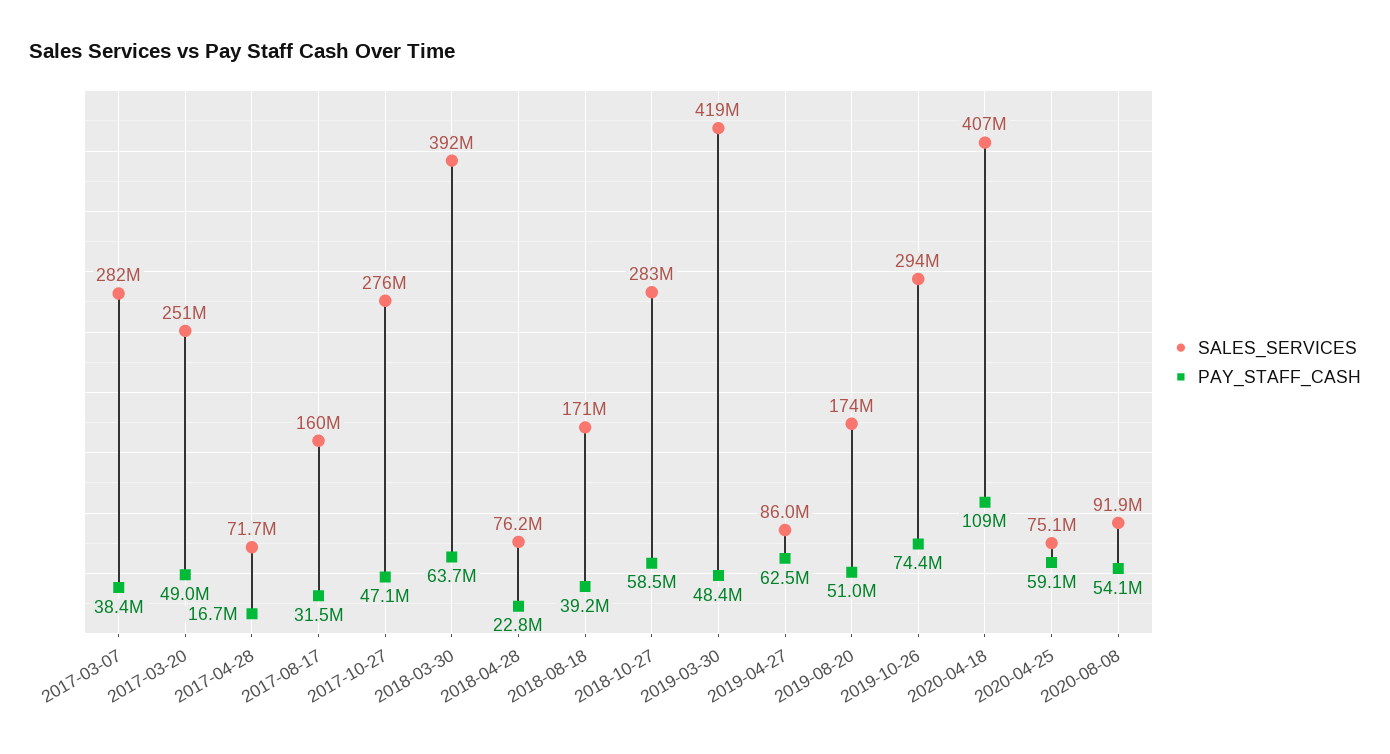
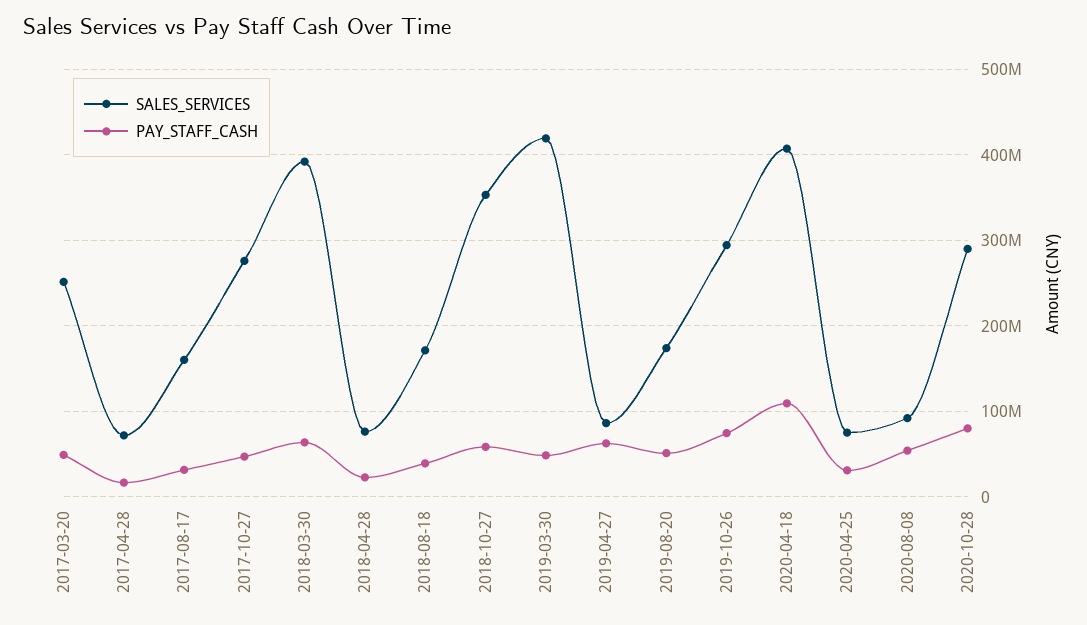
SALES_SERVICES, 2017-03-07: 282000000 -> none
PAY_STAFF_CASH, 2017-03-07: 38400000 -> none
SALES_SERVICES, 2018-10-27: 283000000 -> 350000000
PAY_STAFF_CASH, 2020-04-25: 59100000 -> 30000000
SALES_SERVICES, 2020-10-28: none -> 290000000
PAY_STAFF_CASH, 2020-10-28: none -> 80000000

